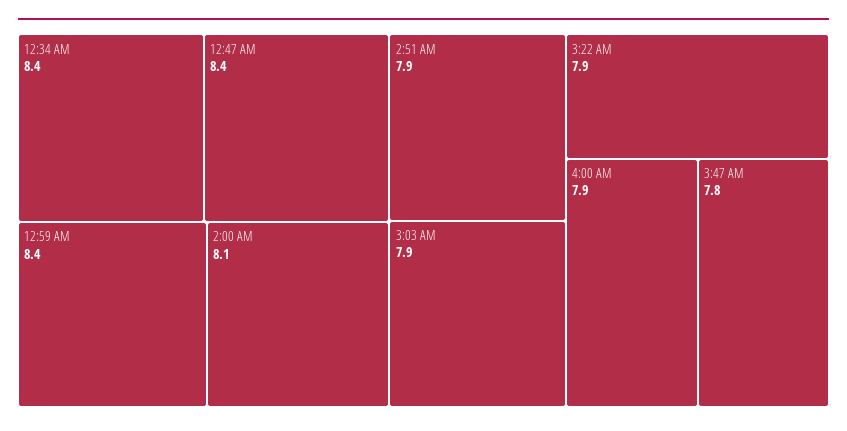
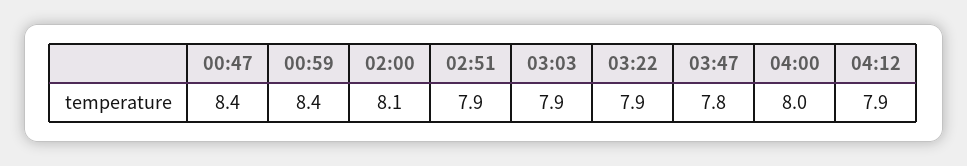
12:34 AM: 8.4 -> none
4:00 AM: 7.9 -> 8
04:12: none -> 7.9

